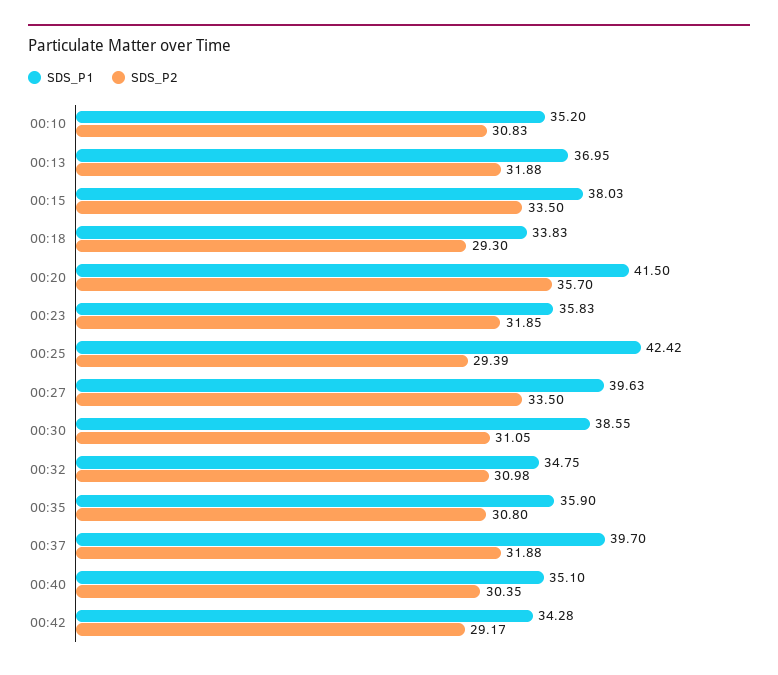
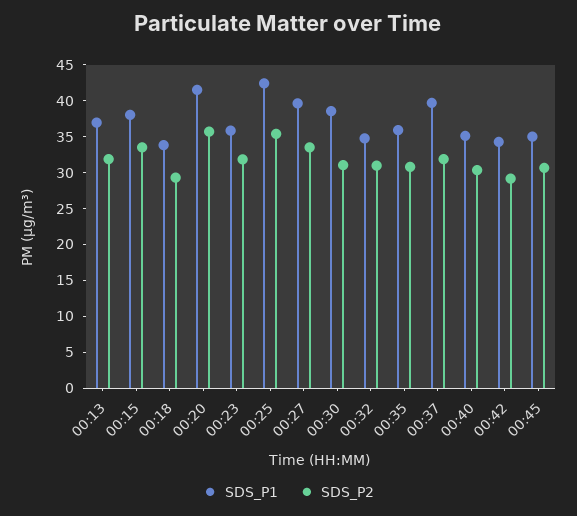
SDS_P1, 00:10: 35.2 -> none
SDS_P2, 00:10: 30.83 -> none
SDS_P2, 00:25: 29.39 -> 35
SDS_P1, 00:45: none -> 35
SDS_P2, 00:45: none -> 30

